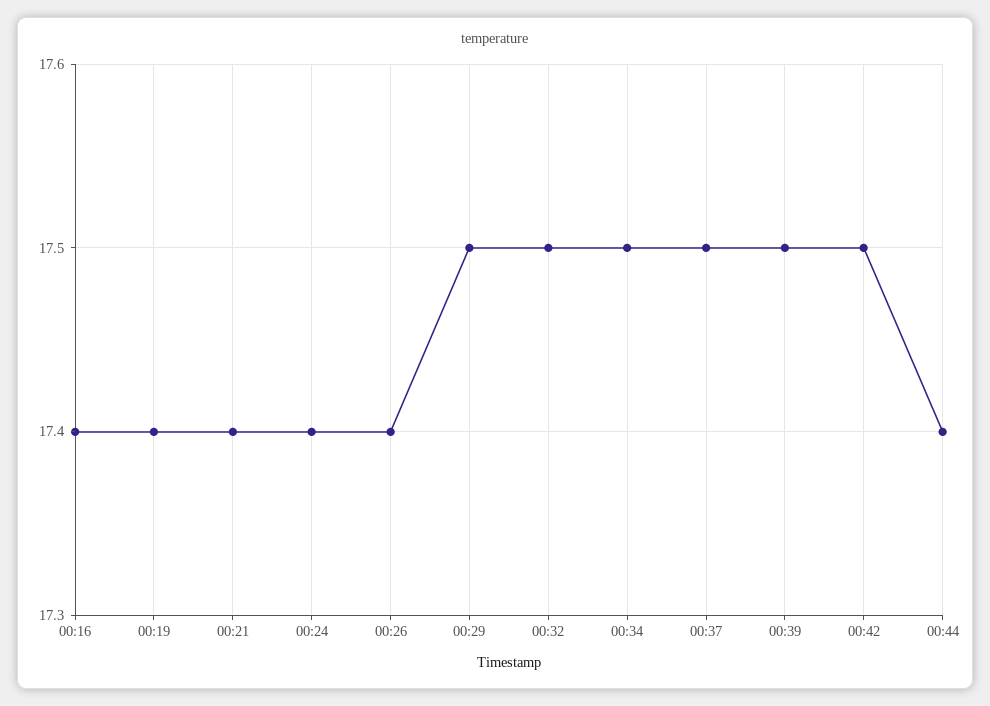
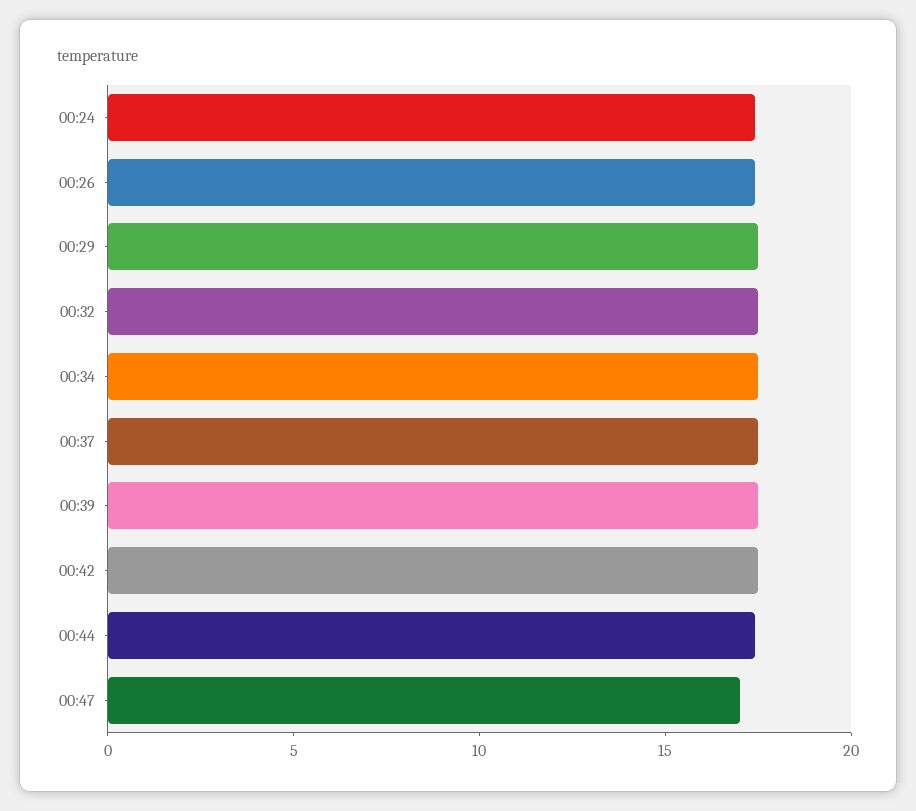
00:16: 17.4 -> none
00:19: 17.4 -> none
00:21: 17.4 -> none
00:47: none -> 17

